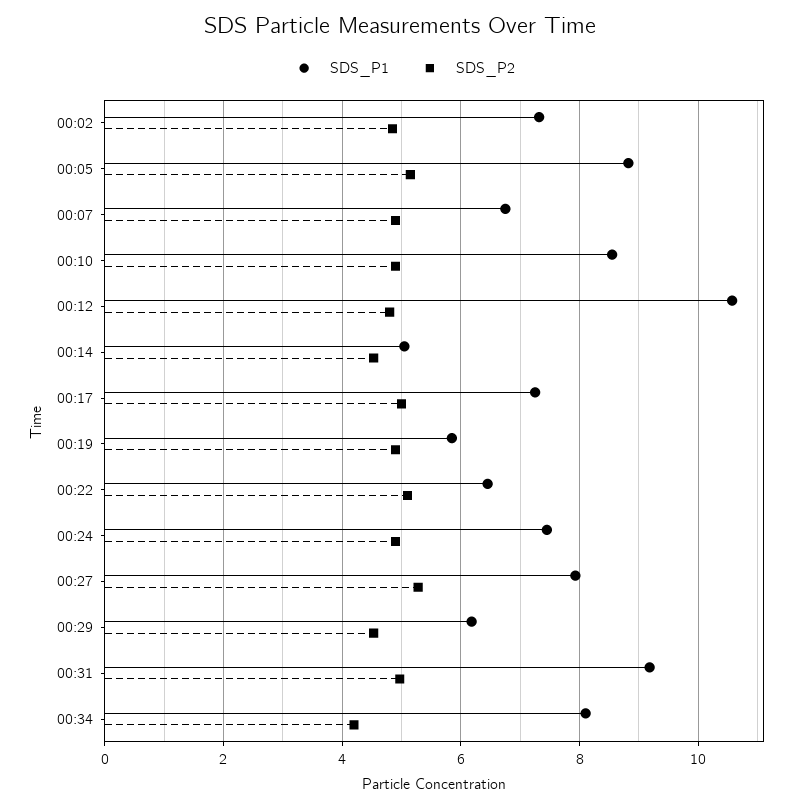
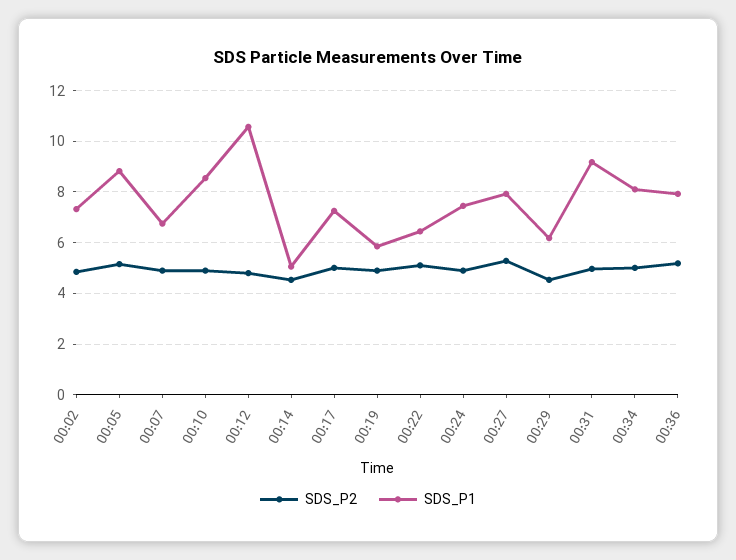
SDS_P2, 00:34: 4.2 -> 5
SDS_P2, 00:36: none -> 5.25
SDS_P1, 00:36: none -> 8

